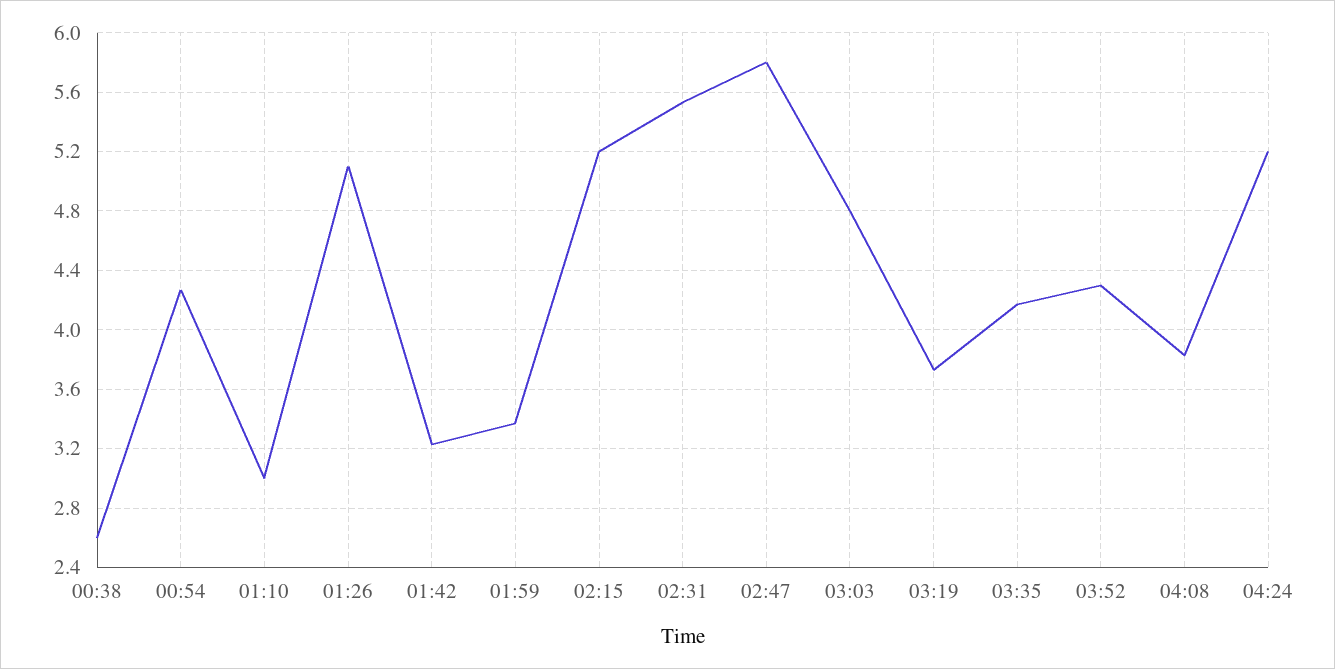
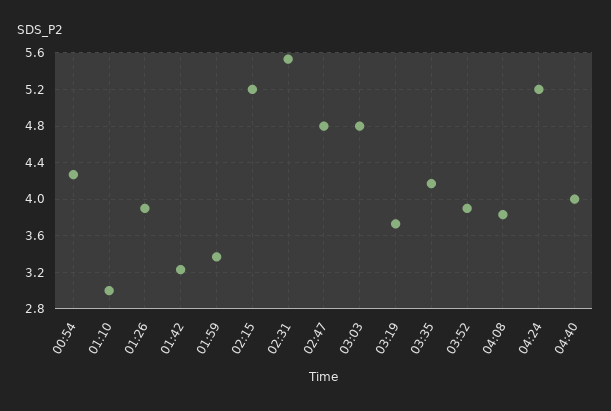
00:38: 2.6 -> none
01:26: 5.1 -> 3.9
02:47: 5.8 -> 4.8
03:52: 4.3 -> 3.9
04:40: none -> 4

